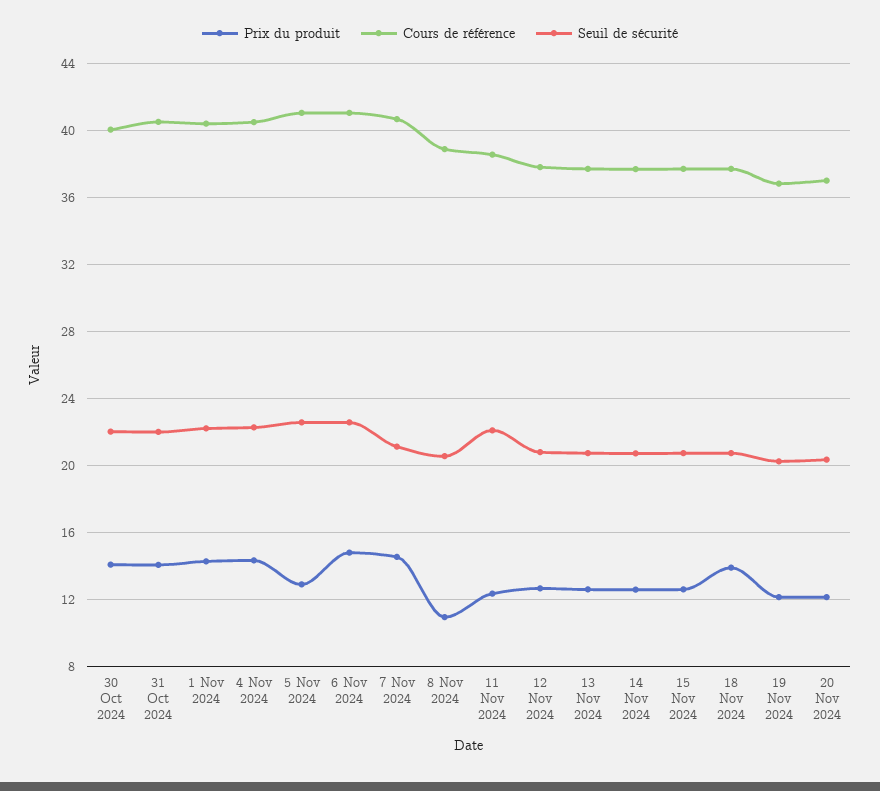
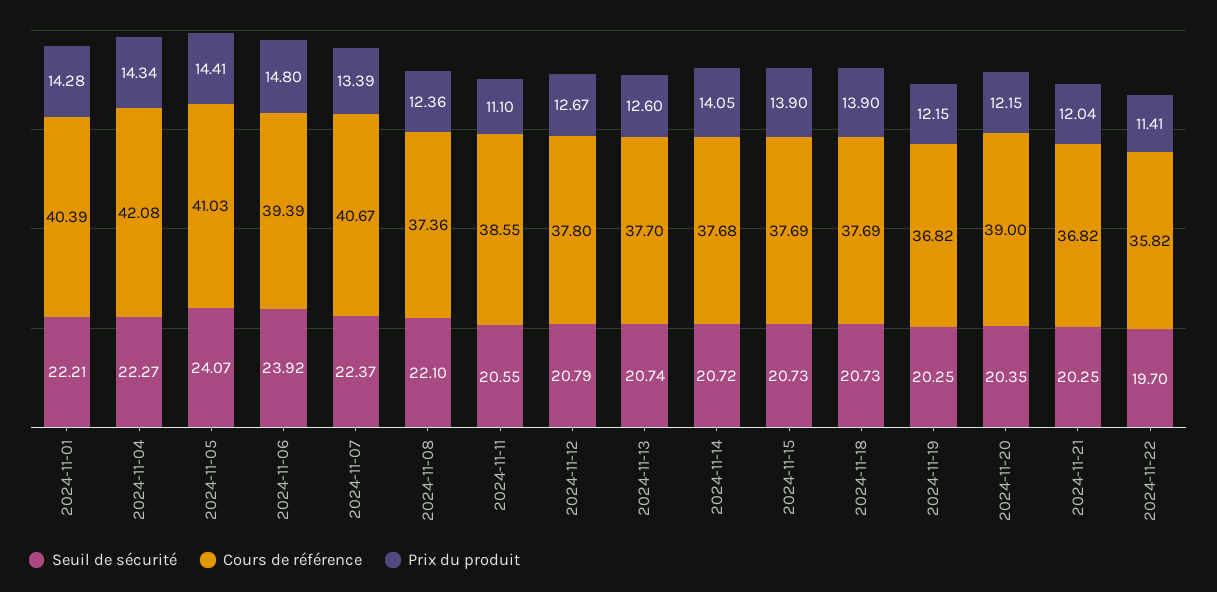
Prix du produit, 30 Oct 2024: 14 -> none
Cours de référence, 30 Oct 2024: 40 -> none
Seuil de sécurité, 30 Oct 2024: 22 -> none
Prix du produit, 31 Oct 2024: 14 -> none
Cours de référence, 31 Oct 2024: 40.5 -> none
Seuil de sécurité, 31 Oct 2024: 22 -> none
Cours de référence, 4 Nov 2024: 40.5 -> 42.08
Prix du produit, 5 Nov 2024: 13 -> 14.41
Seuil de sécurité, 5 Nov 2024: 22.5 -> 24.07
Cours de référence, 6 Nov 2024: 41 -> 39.39
Seuil de sécurité, 6 Nov 2024: 22.5 -> 23.92
Prix du produit, 7 Nov 2024: 14.5 -> 13.39
Seuil de sécurité, 7 Nov 2024: 21 -> 22.37
Prix du produit, 8 Nov 2024: 11 -> 12.36
Cours de référence, 8 Nov 2024: 39 -> 37.36
Seuil de sécurité, 8 Nov 2024: 20.5 -> 22.1
Prix du produit, 11 Nov 2024: 12.5 -> 11.1
Seuil de sécurité, 11 Nov 2024: 22 -> 20.55
Prix du produit, 14 Nov 2024: 12.5 -> 14.05
Prix du produit, 15 Nov 2024: 12.5 -> 13.9
Cours de référence, 20 Nov 2024: 37 -> 39
Seuil de sécurité, 2024-11-21: none -> 20.25
Cours de référence, 2024-11-21: none -> 36.82
Prix du produit, 2024-11-21: none -> 12.04
Seuil de sécurité, 2024-11-22: none -> 19.7
Cours de référence, 2024-11-22: none -> 35.82
Prix du produit, 2024-11-22: none -> 11.41

